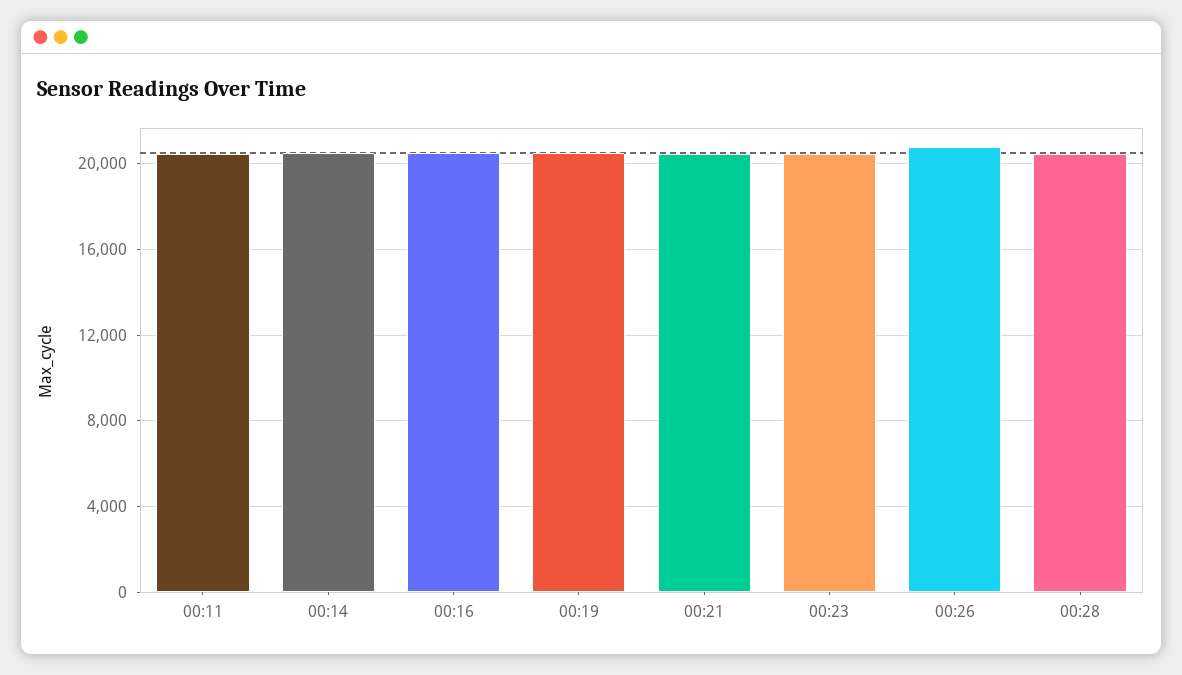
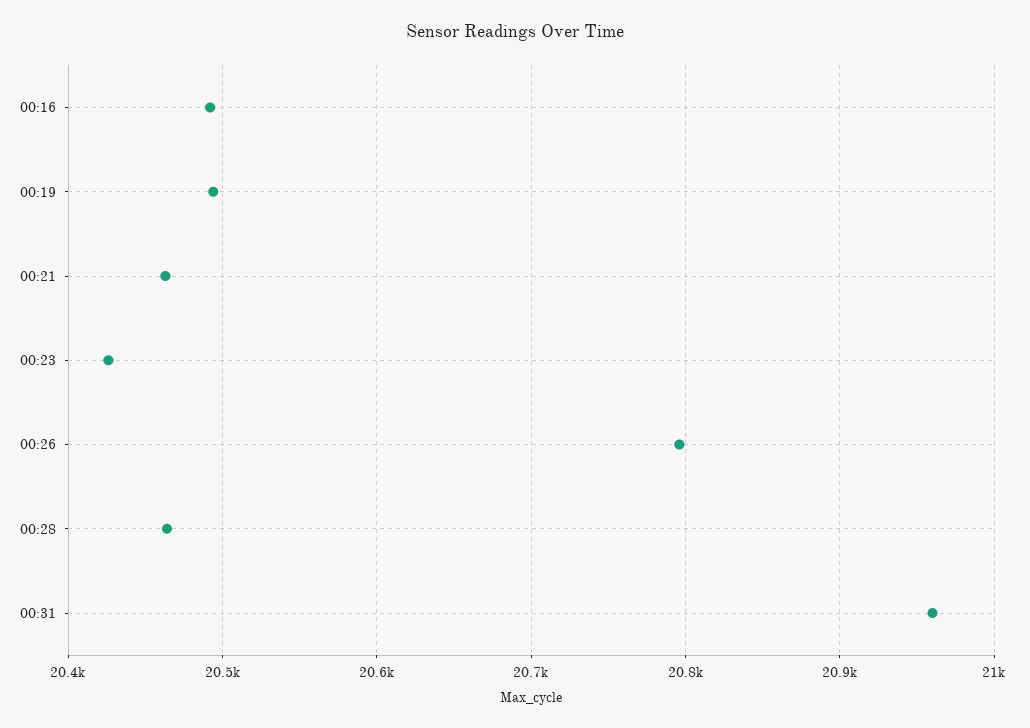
00:11: 20500 -> none
00:14: 20500 -> none
00:31: none -> 20960

